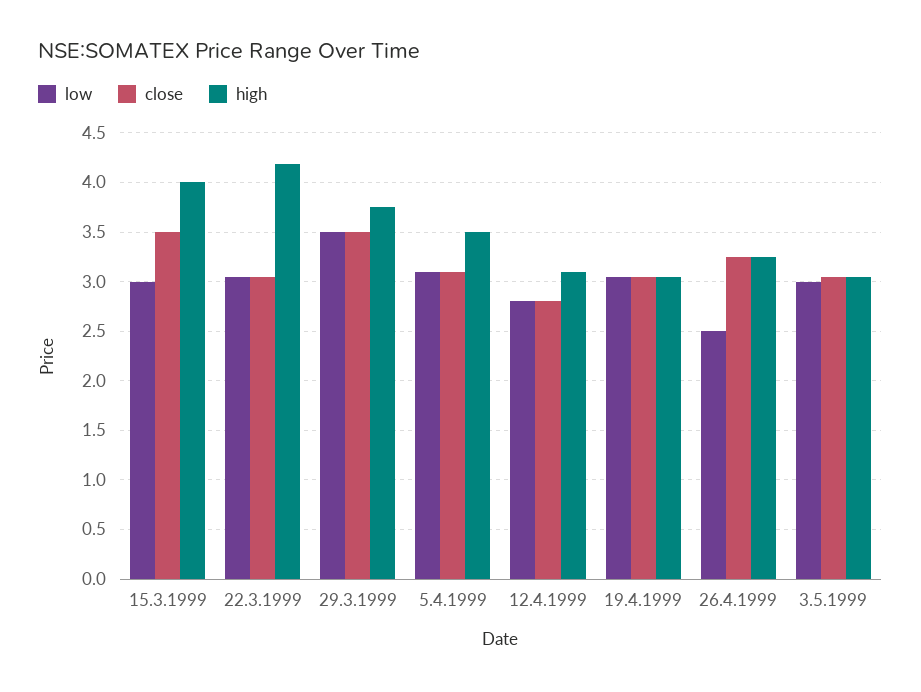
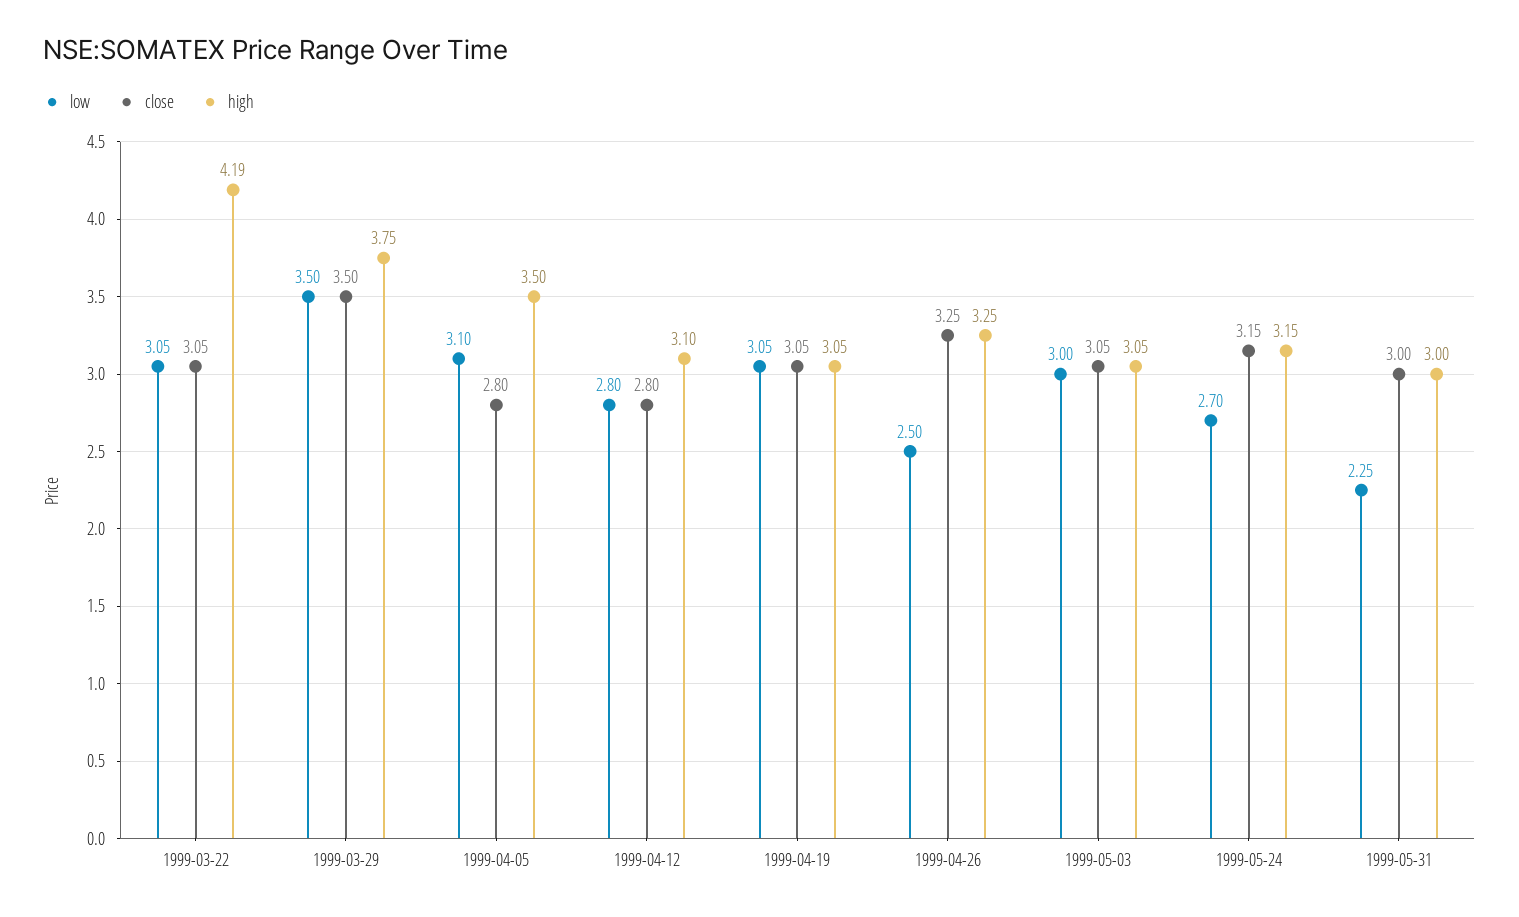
low, 15.3.1999: 3 -> none
close, 15.3.1999: 3.5 -> none
high, 15.3.1999: 4 -> none
close, 5.4.1999: 3.1 -> 2.8
low, 1999-05-24: none -> 2.7
close, 1999-05-24: none -> 3.15
high, 1999-05-24: none -> 3.15
low, 1999-05-31: none -> 2.25
close, 1999-05-31: none -> 3
high, 1999-05-31: none -> 3

